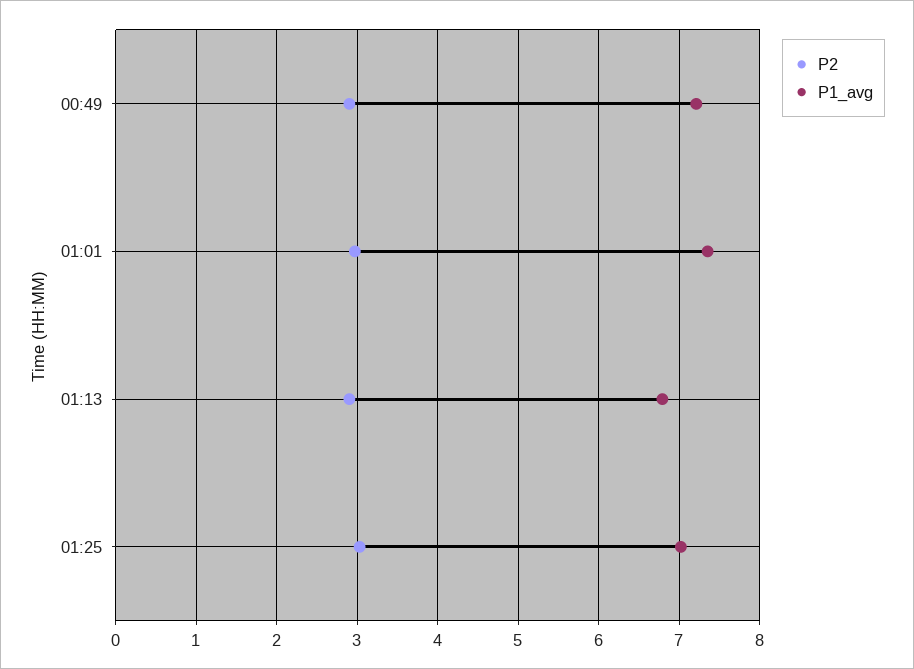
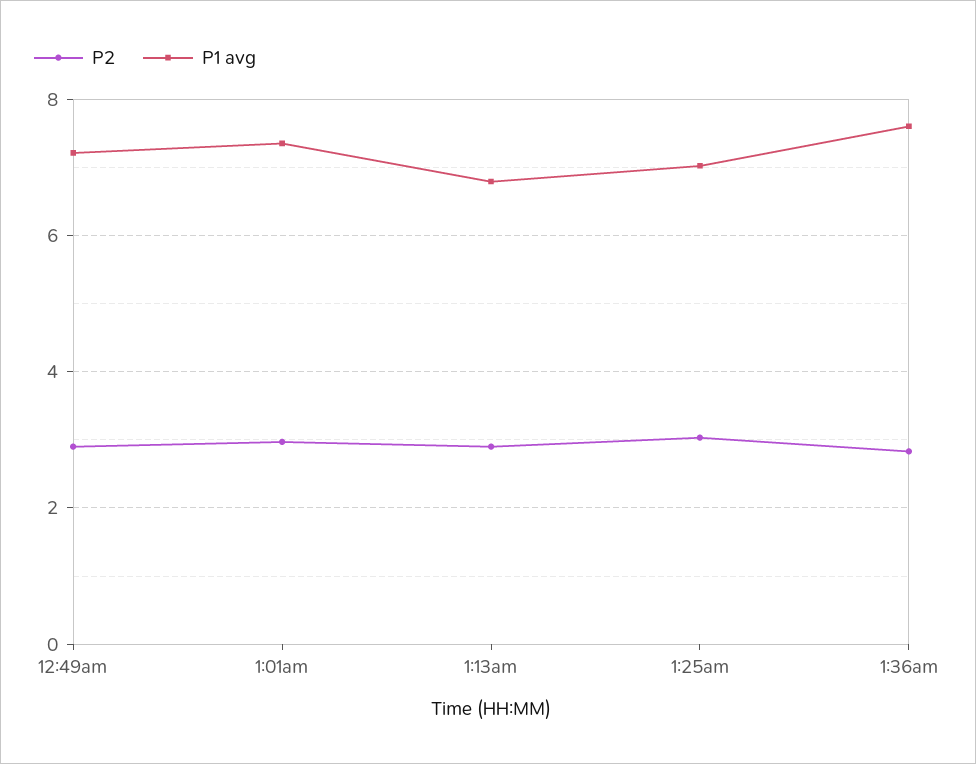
P2, 1:36am: none -> 2.8
P1_avg, 1:36am: none -> 7.6

